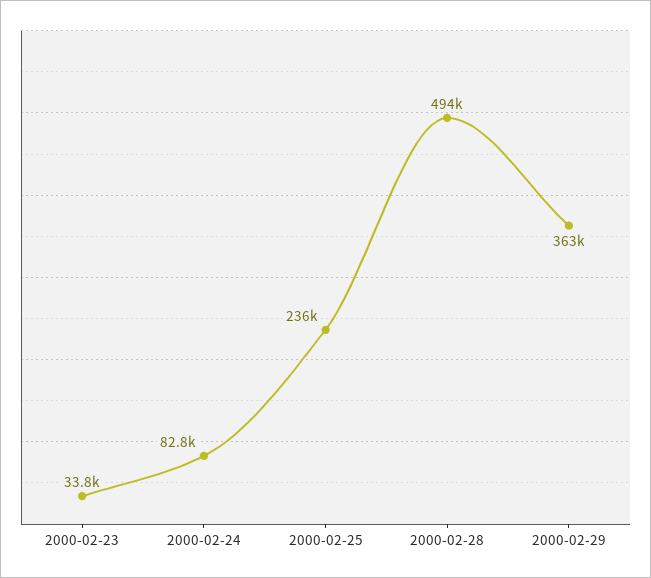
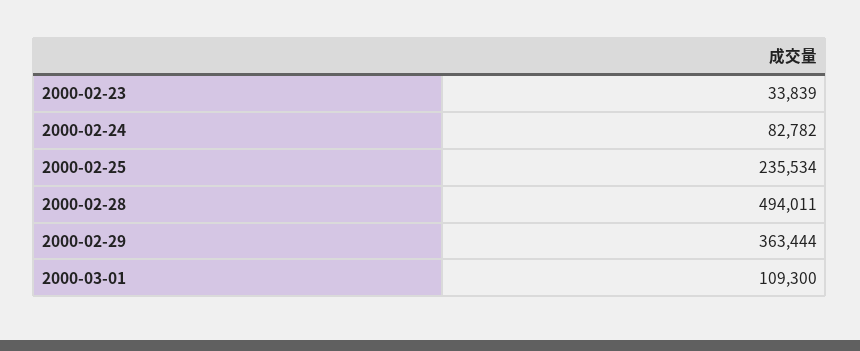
2000-03-01: none -> 109300

